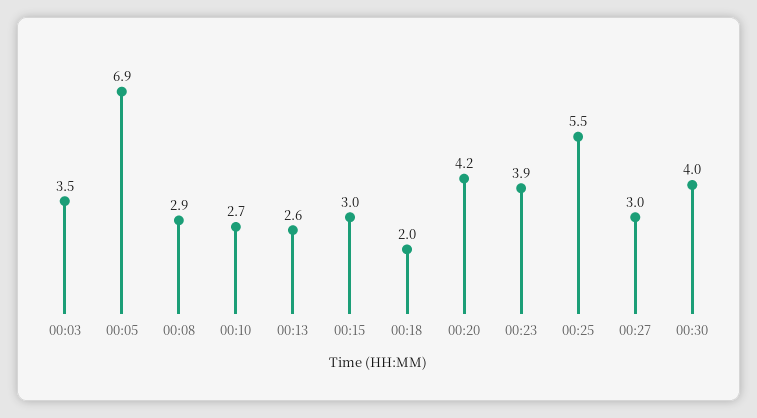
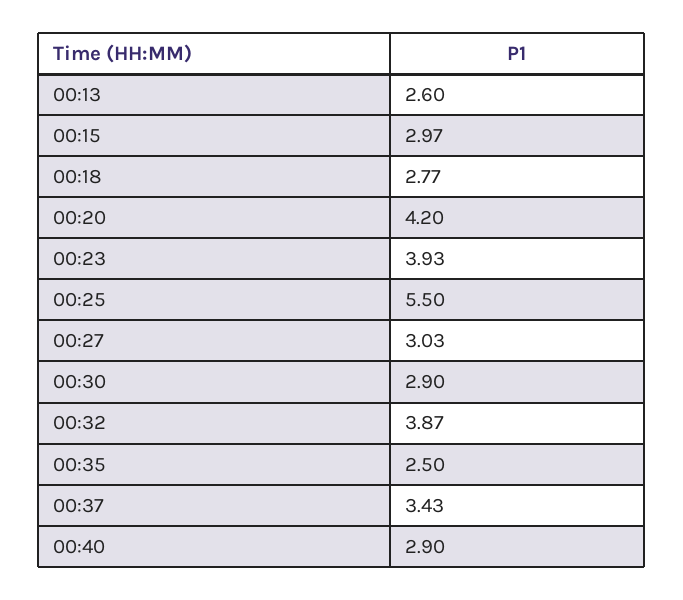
00:03: 3.5 -> none
00:05: 6.9 -> none
00:08: 2.9 -> none
00:10: 2.7 -> none
00:18: 2 -> 2.77
00:30: 4 -> 2.9
00:32: none -> 3.87
00:35: none -> 2.5
00:37: none -> 3.43
00:40: none -> 2.9

